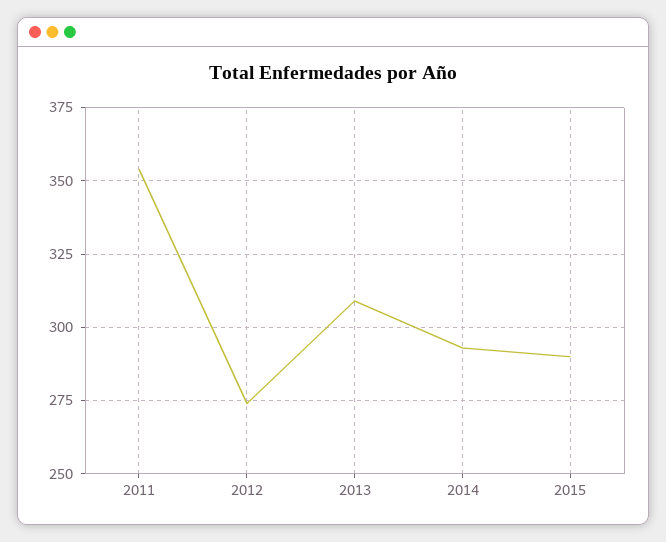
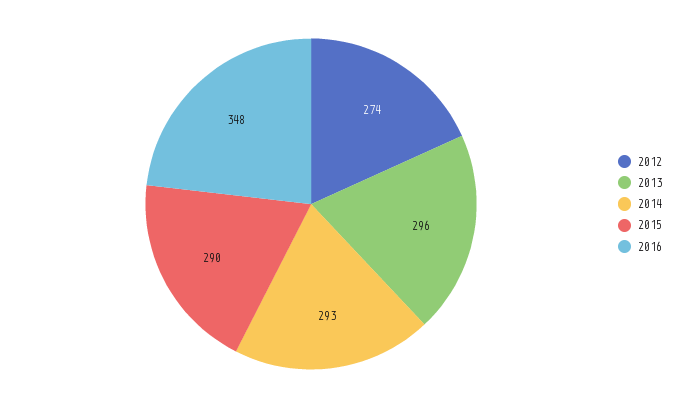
2011: 355 -> none
2013: 310 -> 296
2016: none -> 348

